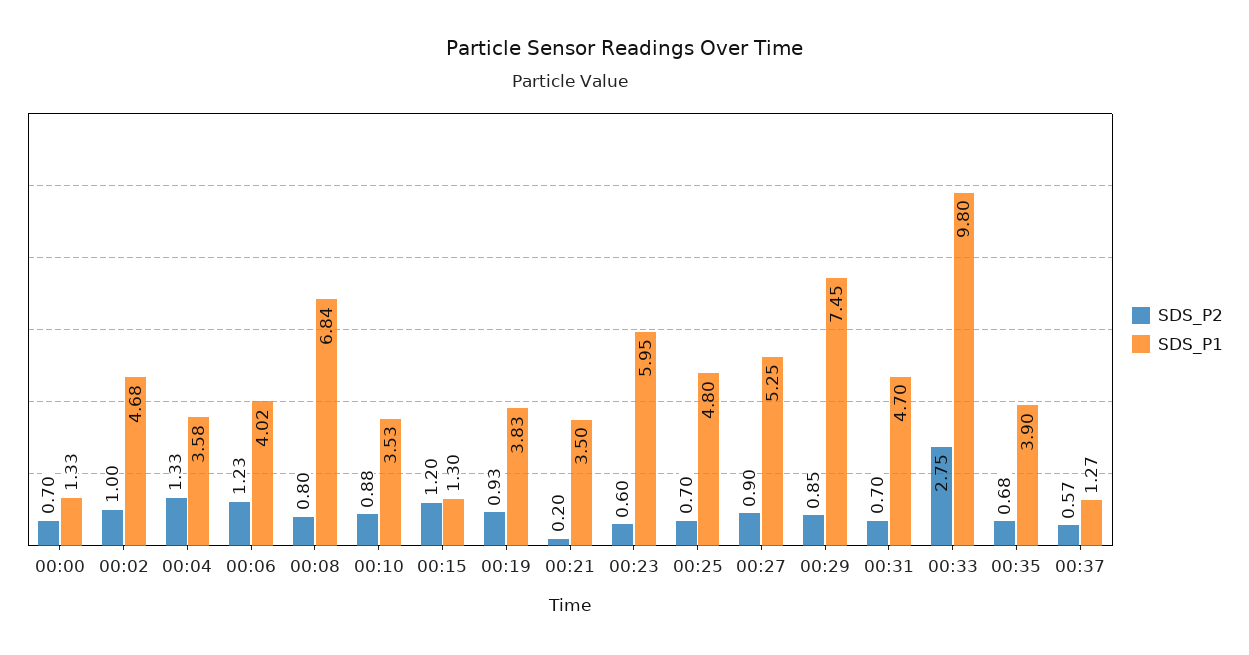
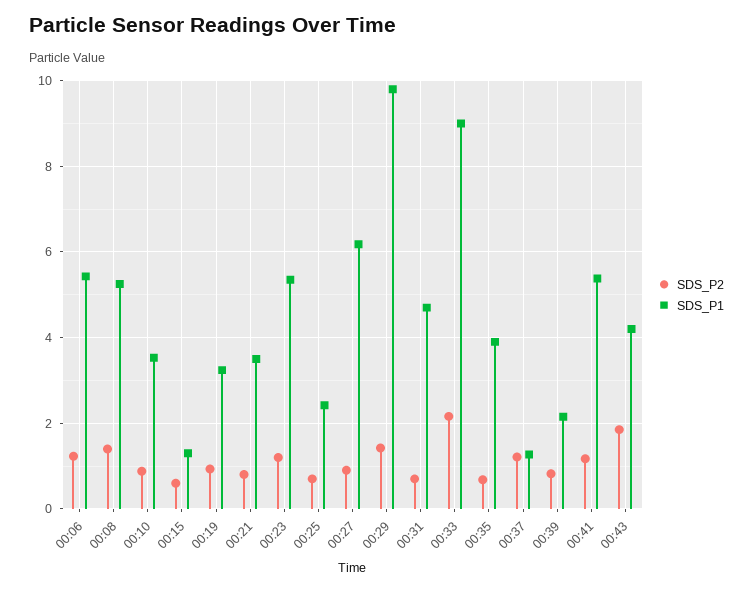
SDS_P2, 00:00: 0.7 -> none
SDS_P1, 00:00: 1.33 -> none
SDS_P2, 00:02: 1 -> none
SDS_P1, 00:02: 4.68 -> none
SDS_P2, 00:04: 1.33 -> none
SDS_P1, 00:04: 3.58 -> none
SDS_P1, 00:06: 4.02 -> 5.4
SDS_P2, 00:08: 0.8 -> 1.4
SDS_P1, 00:08: 6.84 -> 5.2
SDS_P2, 00:15: 1.2 -> 0.6
SDS_P1, 00:19: 3.83 -> 3.2
SDS_P2, 00:21: 0.2 -> 0.8
SDS_P2, 00:23: 0.6 -> 1.2
SDS_P1, 00:23: 5.95 -> 5.4
SDS_P1, 00:25: 4.8 -> 2.4
SDS_P1, 00:27: 5.25 -> 6.2
SDS_P2, 00:29: 0.85 -> 1.4
SDS_P1, 00:29: 7.45 -> 9.8
SDS_P2, 00:33: 2.75 -> 2.2
SDS_P1, 00:33: 9.8 -> 9
SDS_P2, 00:37: 0.57 -> 1.2
SDS_P2, 00:39: none -> 0.8
SDS_P1, 00:39: none -> 2.2
SDS_P2, 00:41: none -> 1.2
SDS_P1, 00:41: none -> 5.4
SDS_P2, 00:43: none -> 1.8
SDS_P1, 00:43: none -> 4.2

